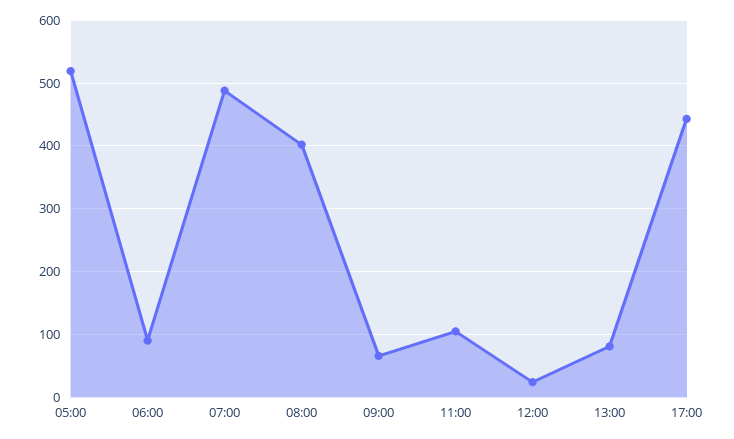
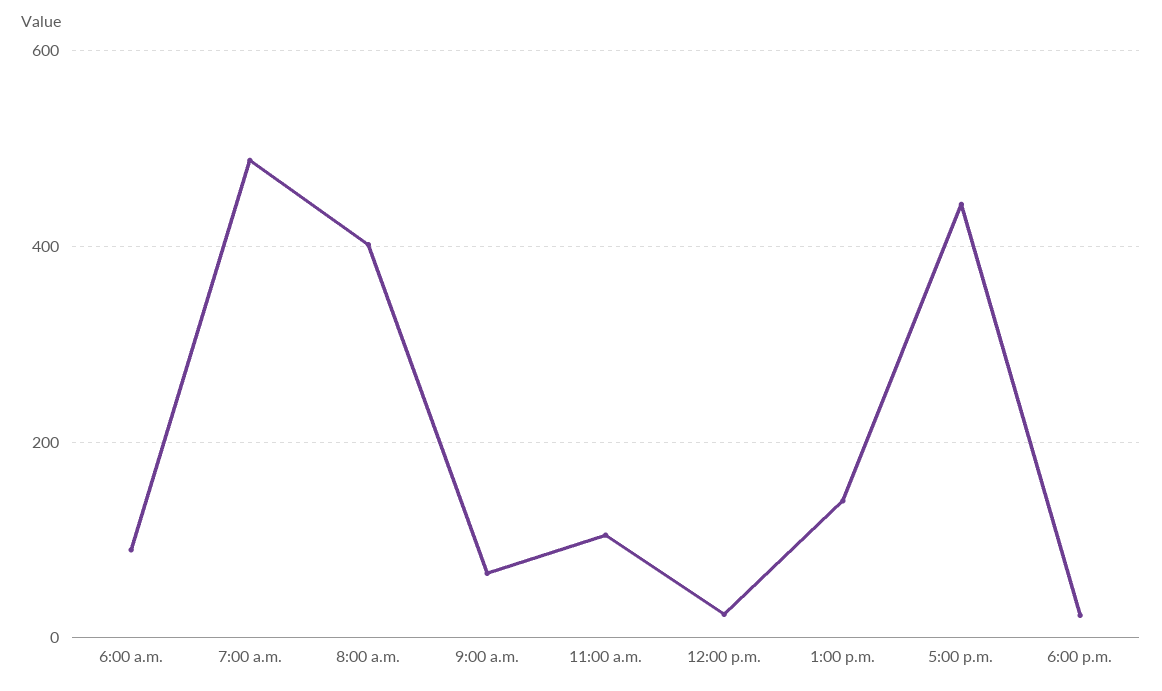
05:00: 520 -> none
13:00: 80 -> 140
6:00 p.m.: none -> 20

